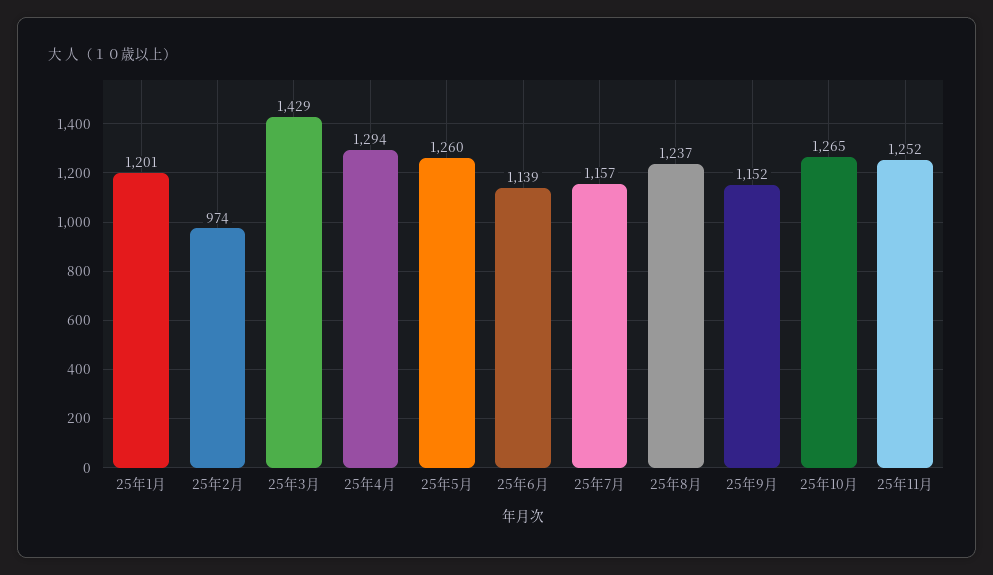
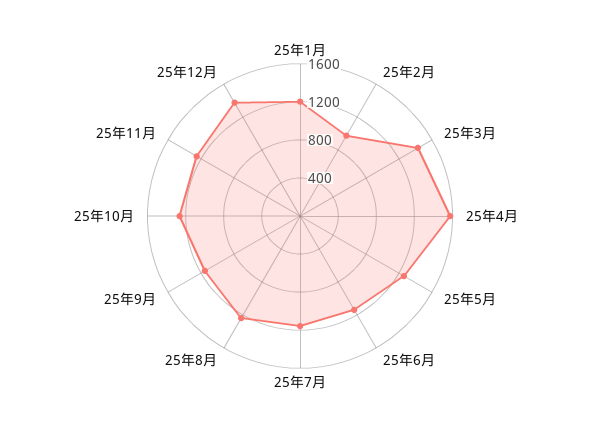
25年4月: 1294 -> 1600
25年12月: none -> 1400

